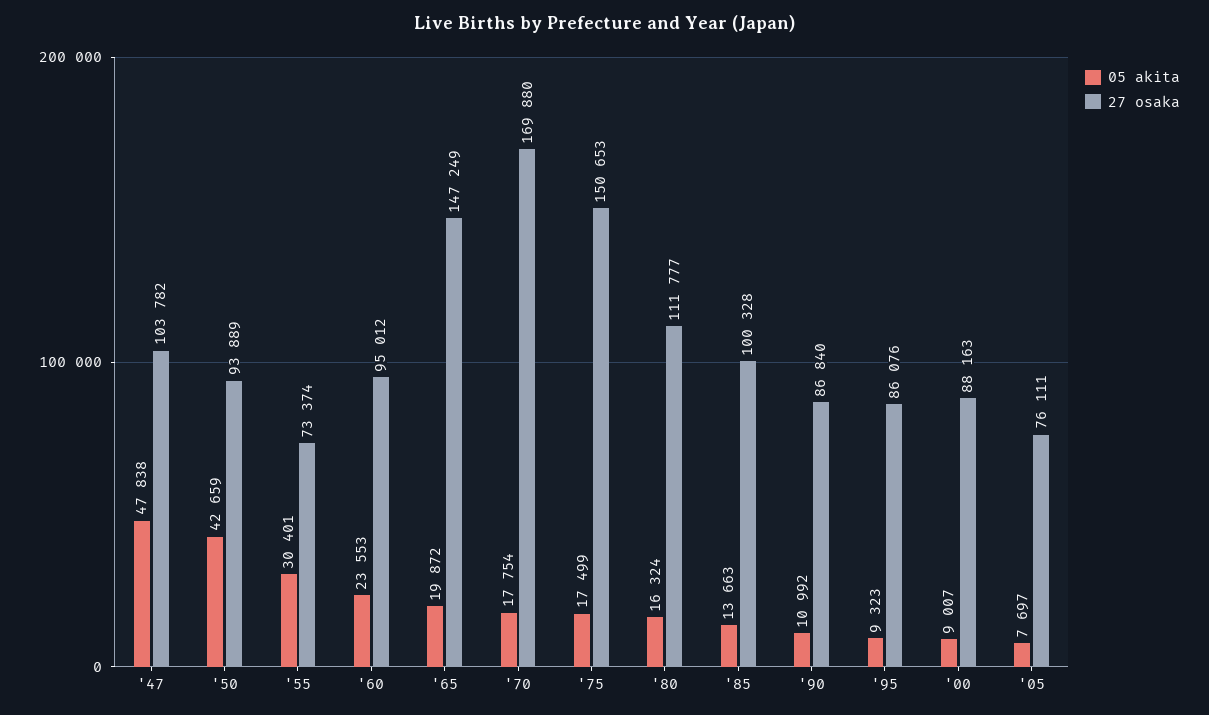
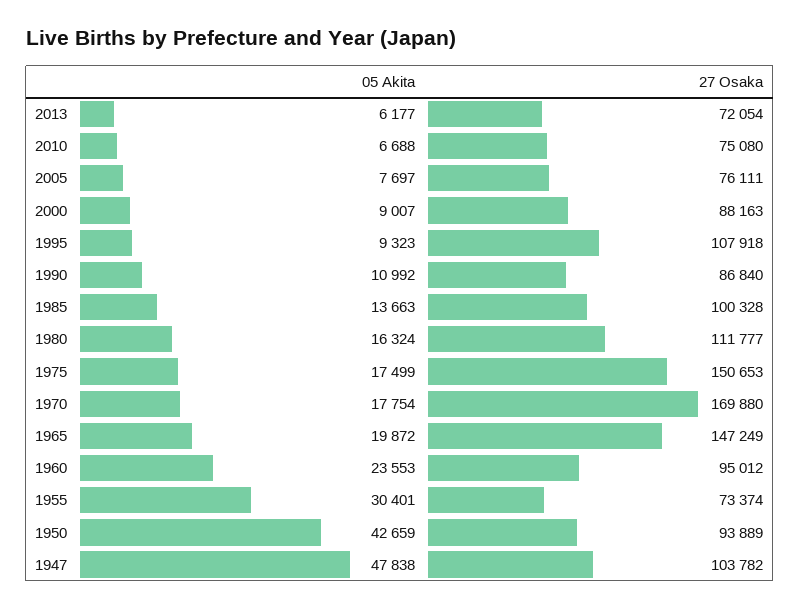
27 osaka, '95: 86076 -> 107918
05 akita, 2013: none -> 6177
27 osaka, 2013: none -> 72054
05 akita, 2010: none -> 6688
27 osaka, 2010: none -> 75080

